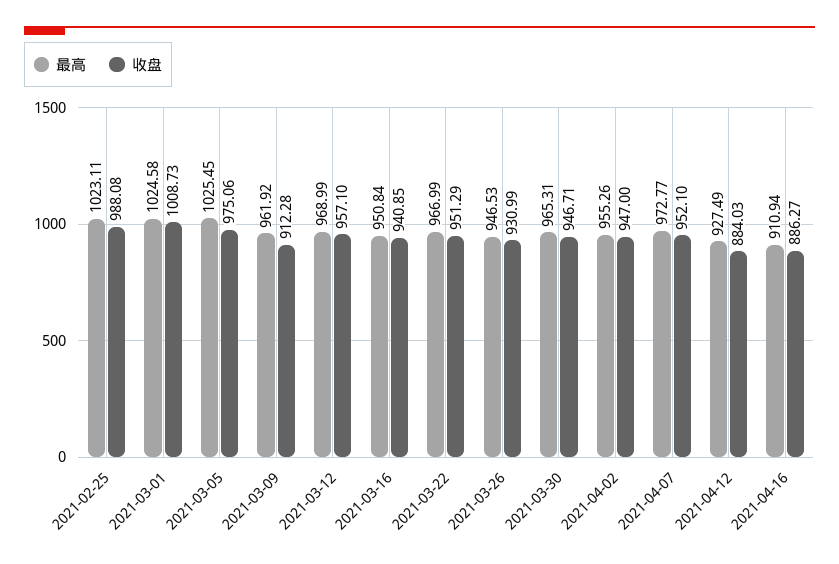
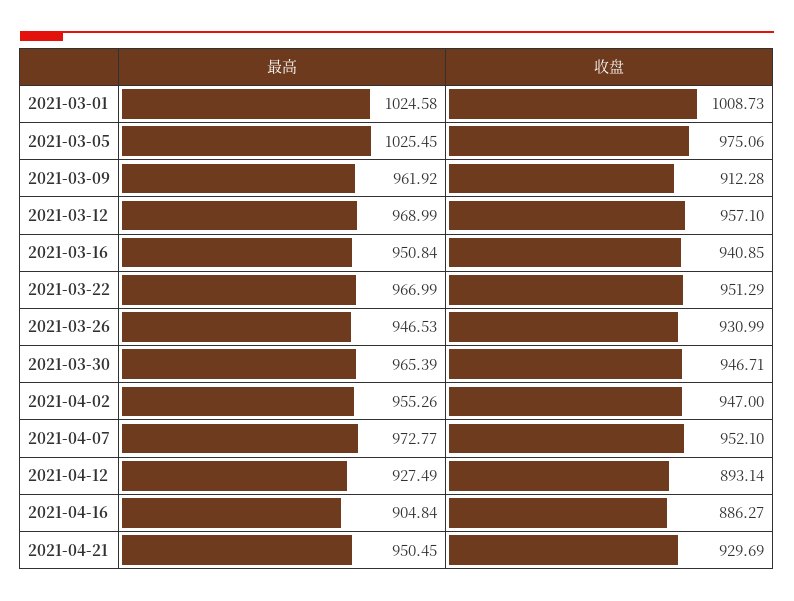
最高, 2021-02-25: 1023.11 -> none
收盘, 2021-02-25: 988.08 -> none
最高, 2021-03-30: 965.31 -> 965.39
收盘, 2021-04-12: 884.03 -> 893.14
最高, 2021-04-16: 910.94 -> 904.84
最高, 2021-04-21: none -> 950.45
收盘, 2021-04-21: none -> 929.69

